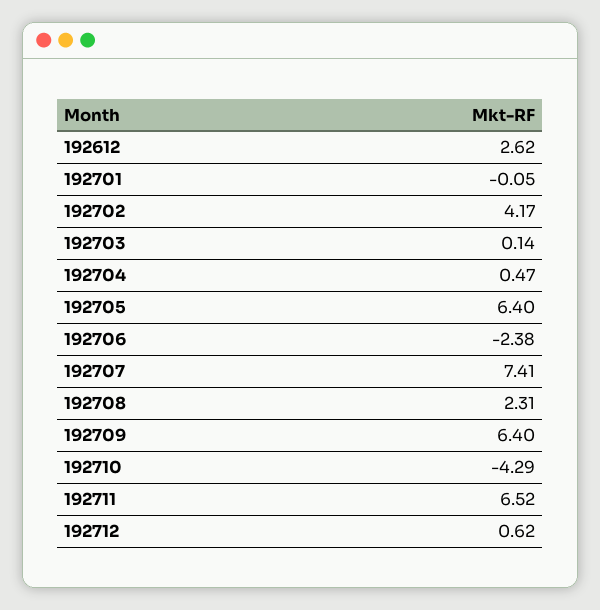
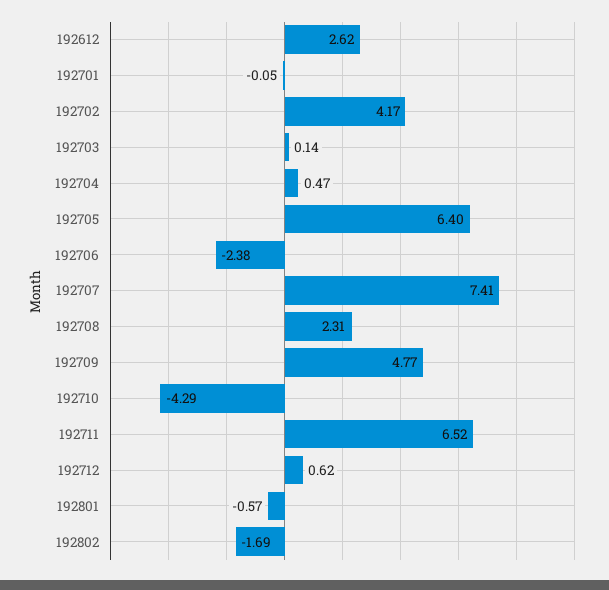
192709: 6.4 -> 4.77
192801: none -> -0.57
192802: none -> -1.69

